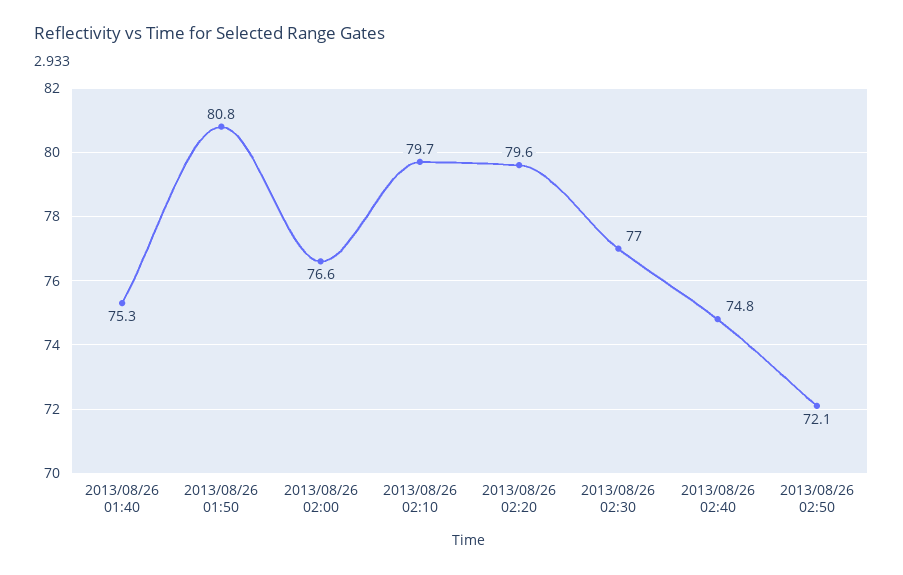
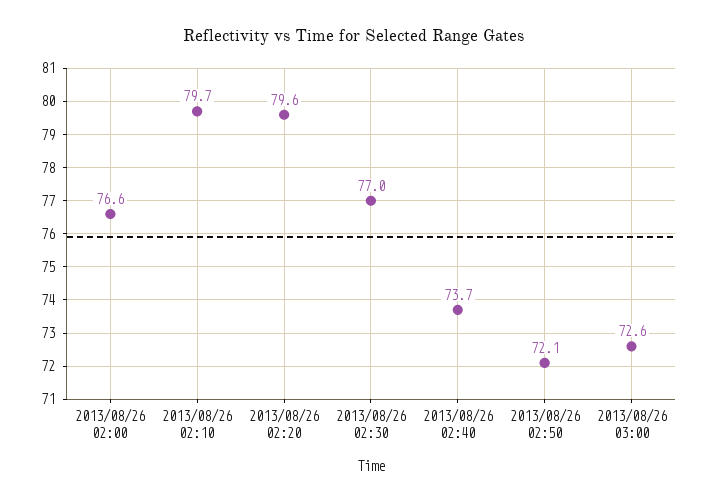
2013/08/26 01:40: 75.3 -> none
2013/08/26 01:50: 80.8 -> none
2013/08/26 02:40: 74.8 -> 73.7
2013/08/26 03:00: none -> 72.6

